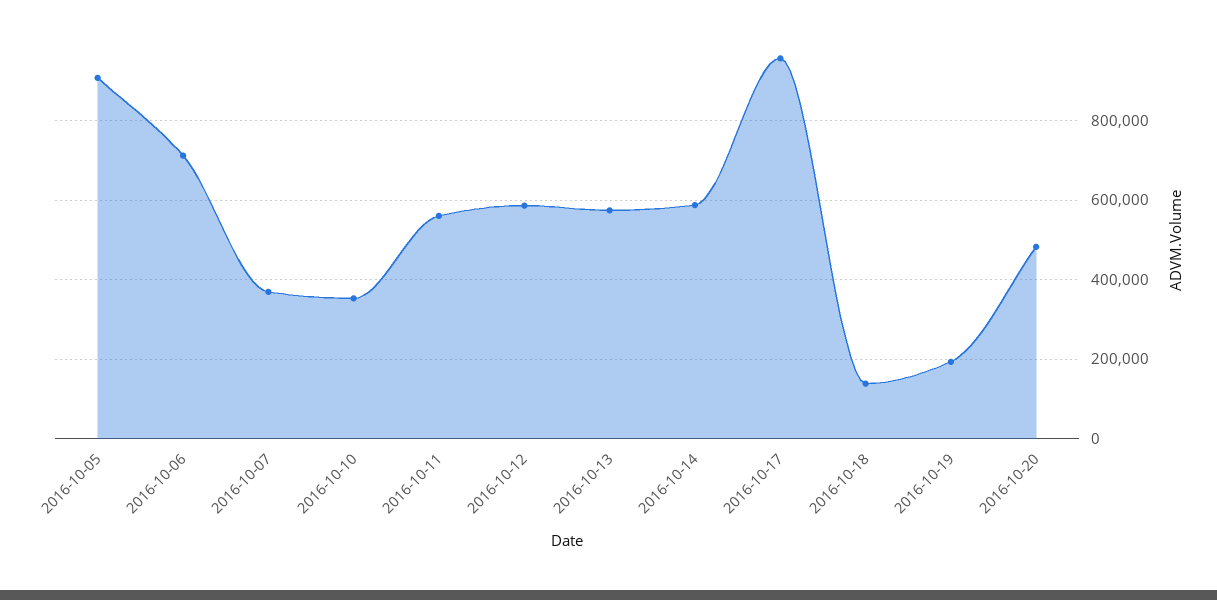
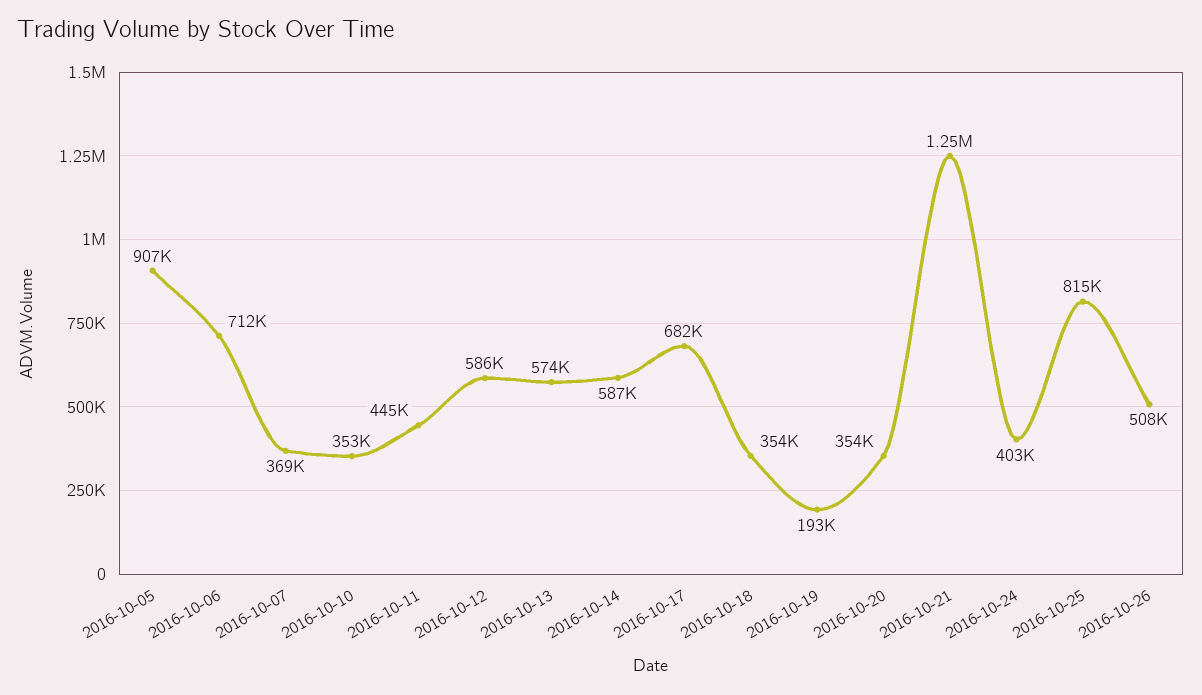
2016-10-11: 560000 -> 445000
2016-10-17: 960000 -> 682000
2016-10-18: 140000 -> 354000
2016-10-20: 480000 -> 354000
2016-10-21: none -> 1250000
2016-10-24: none -> 403000
2016-10-25: none -> 815000
2016-10-26: none -> 508000

